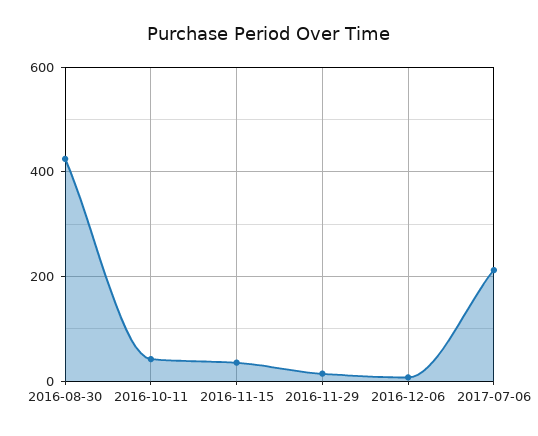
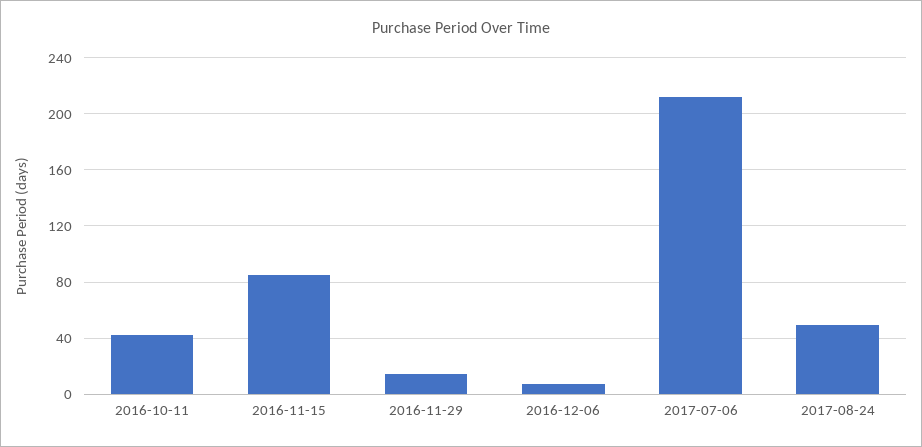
2016-08-30: 420 -> none
2016-11-15: 40 -> 85
2017-08-24: none -> 50

